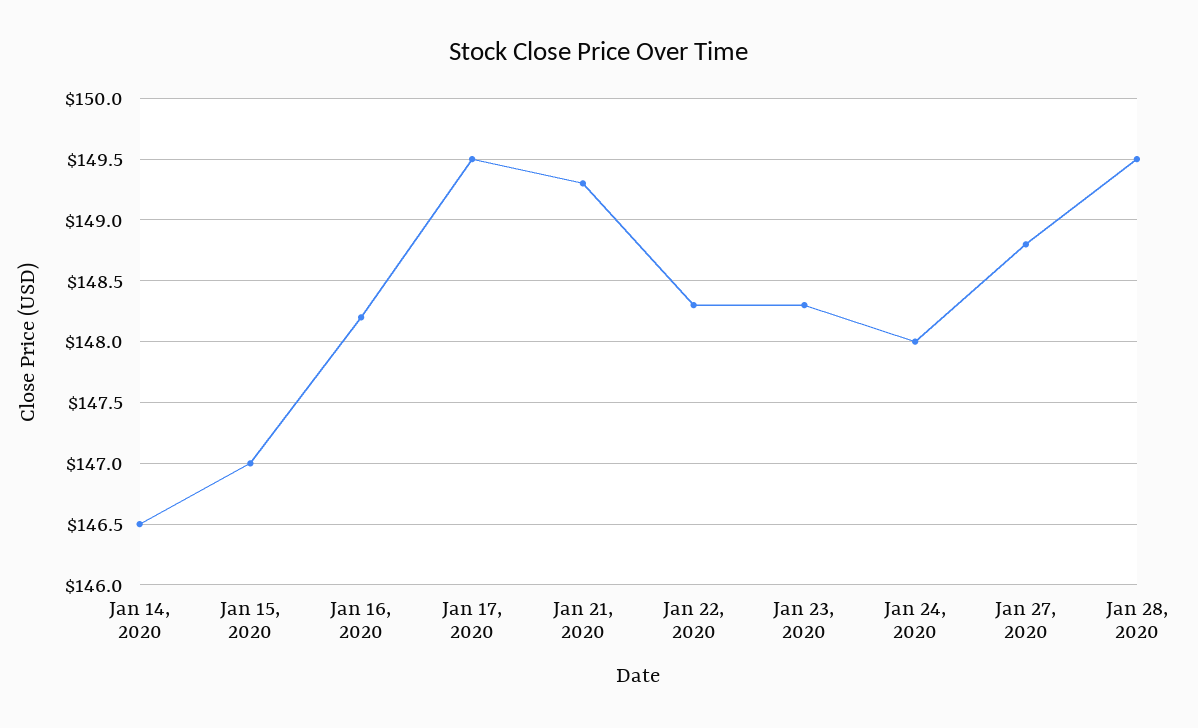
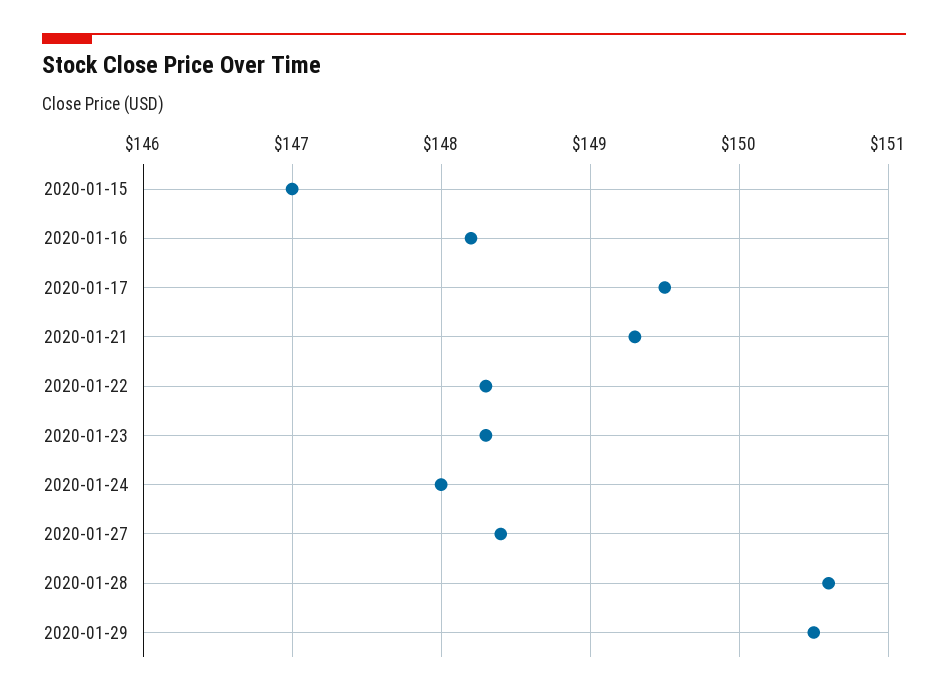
Jan 14, 2020: 146.5 -> none
Jan 27, 2020: 148.8 -> 148.4
Jan 28, 2020: 149.5 -> 150.6
2020-01-29: none -> 150.5

